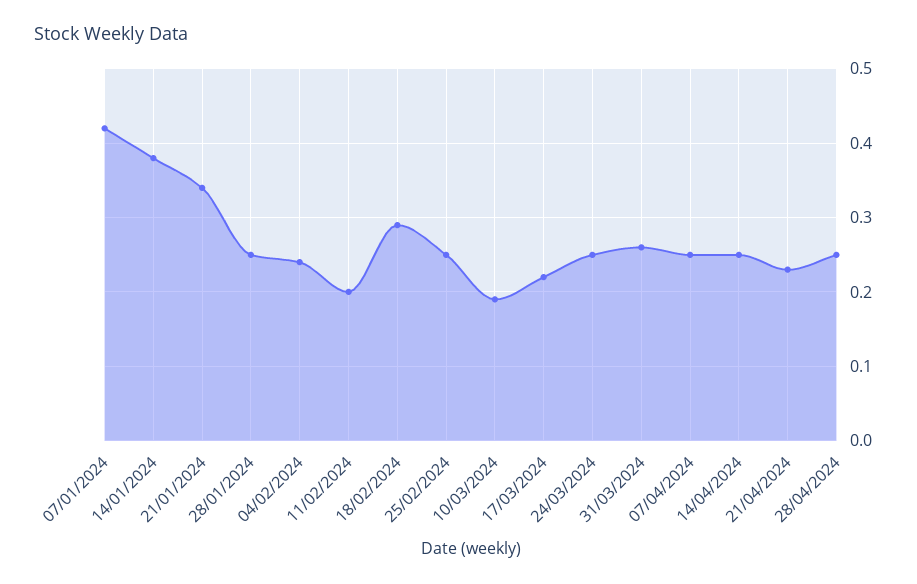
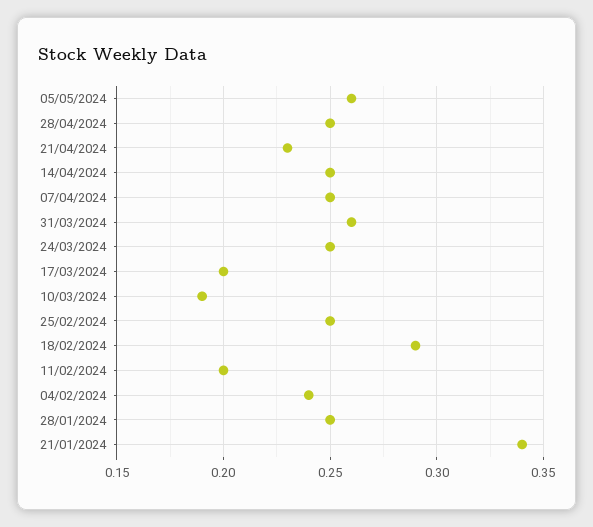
07/01/2024: 0.42 -> none
14/01/2024: 0.38 -> none
17/03/2024: 0.22 -> 0.2
05/05/2024: none -> 0.26

